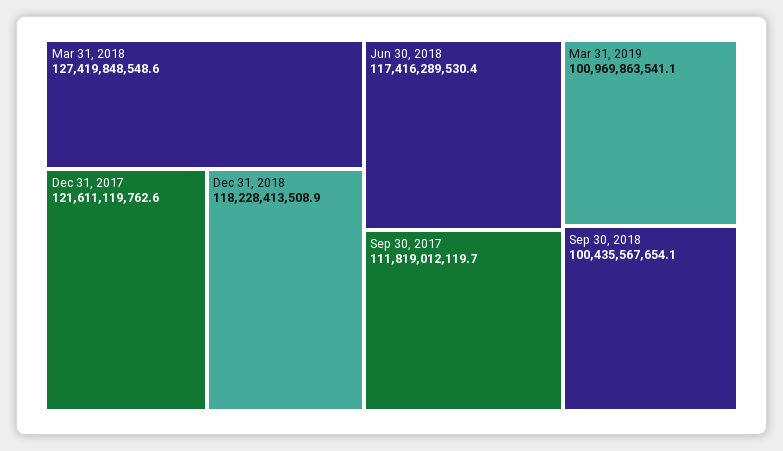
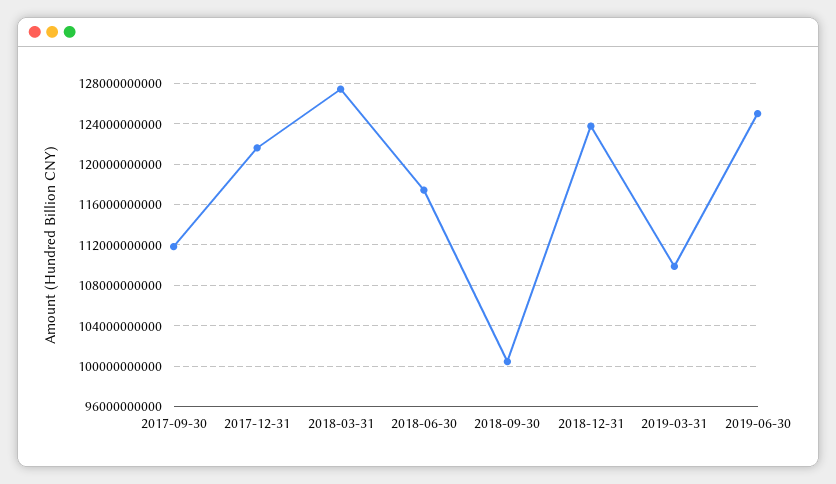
Dec 31, 2018: 118228413508.9 -> 124000000000
Mar 31, 2019: 100969863541.1 -> 110000000000
2019-06-30: none -> 125000000000

